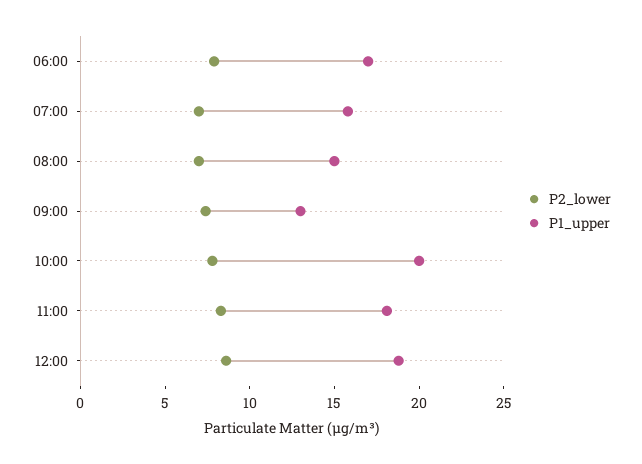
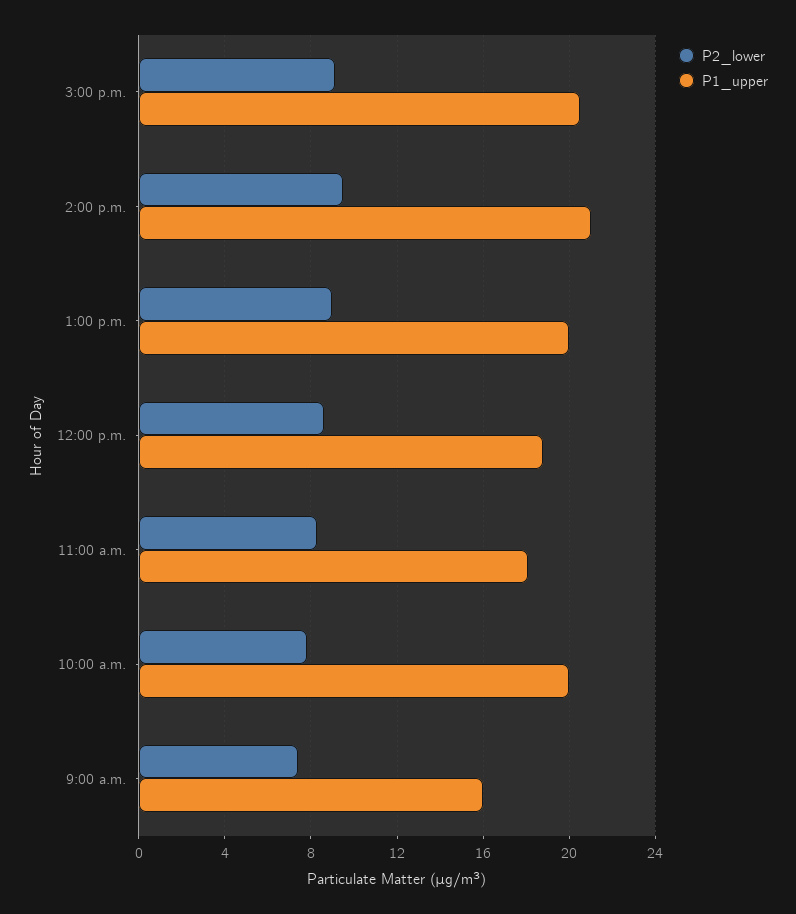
P2_lower, 06:00: 8 -> none
P1_upper, 06:00: 17 -> none
P2_lower, 07:00: 7 -> none
P1_upper, 07:00: 16 -> none
P2_lower, 08:00: 7 -> none
P1_upper, 08:00: 15 -> none
P1_upper, 09:00: 13 -> 16
P2_lower, 3:00 p.m.: none -> 9
P1_upper, 3:00 p.m.: none -> 20.5
P2_lower, 2:00 p.m.: none -> 9.5
P1_upper, 2:00 p.m.: none -> 21
P2_lower, 1:00 p.m.: none -> 9
P1_upper, 1:00 p.m.: none -> 20

